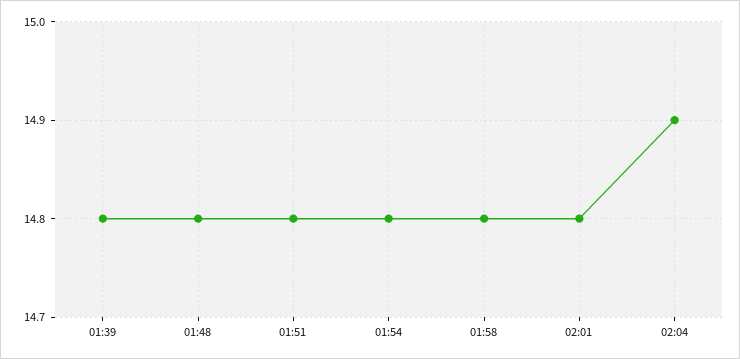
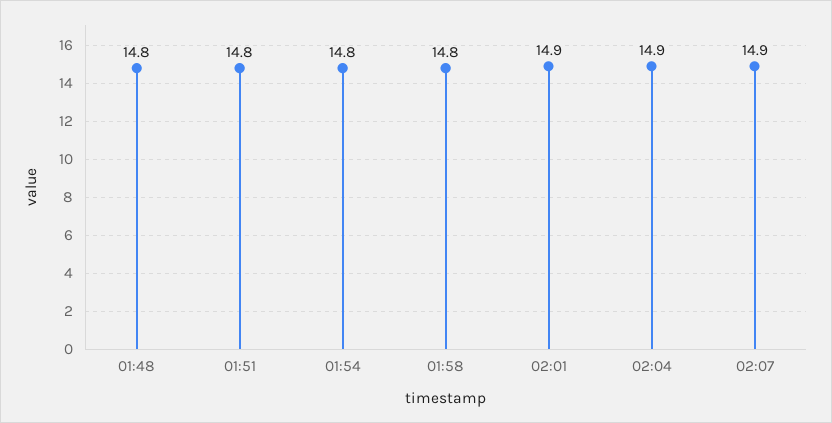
01:39: 14.8 -> none
02:01: 14.8 -> 14.9
02:07: none -> 14.9

